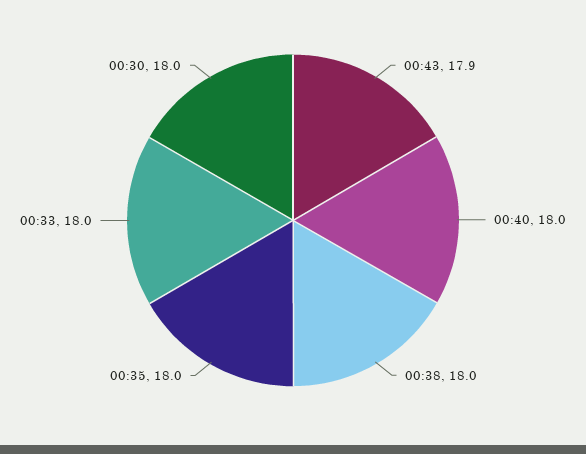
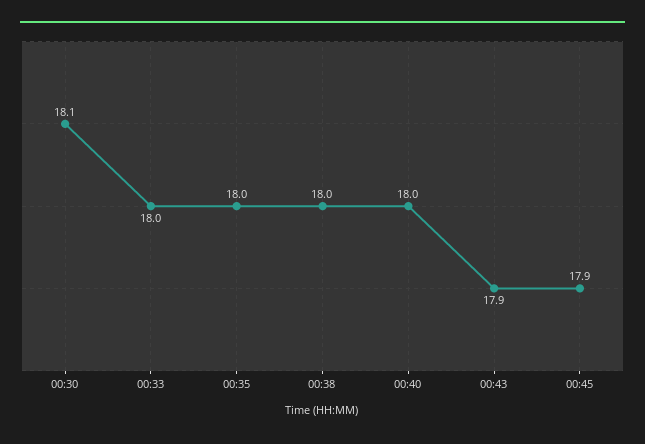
00:30: 18 -> 18.1
00:45: none -> 17.9

